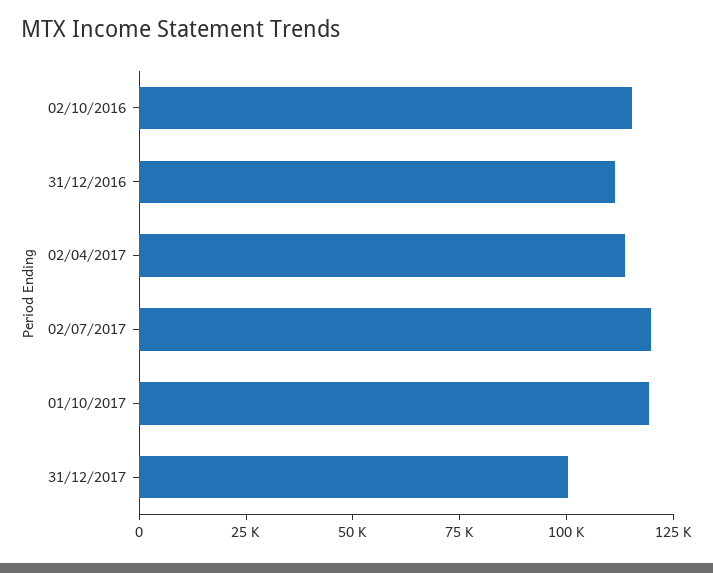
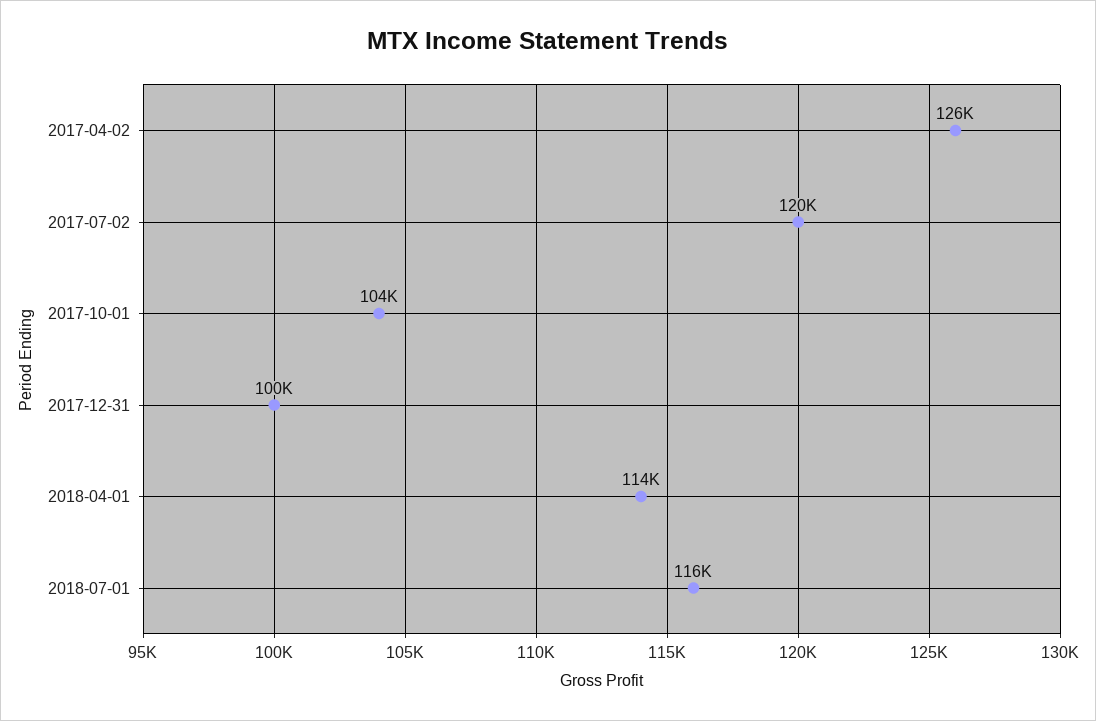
02/10/2016: 115000 -> none
31/12/2016: 110000 -> none
02/04/2017: 115000 -> 126000
01/10/2017: 120000 -> 104000
2018-04-01: none -> 114000
2018-07-01: none -> 116000

